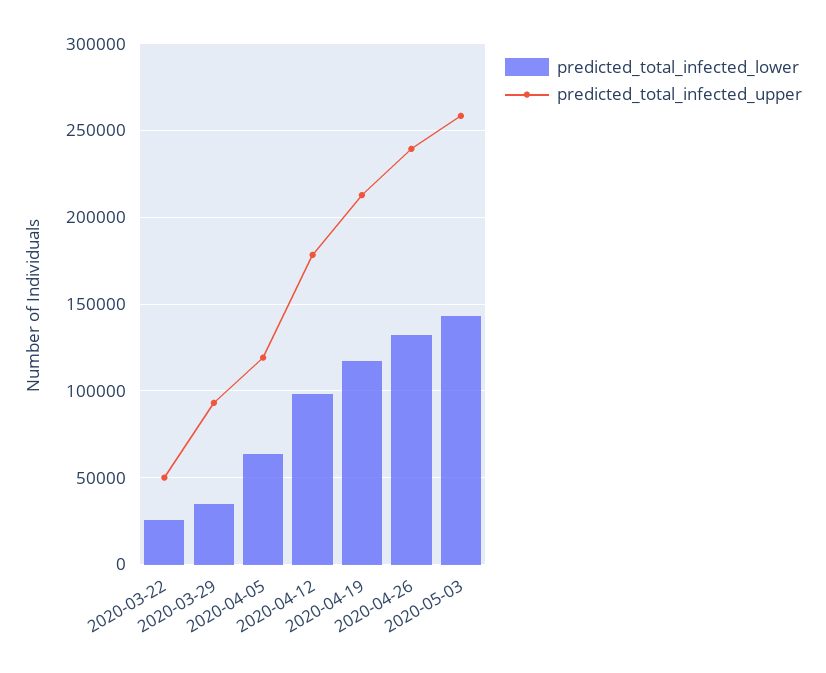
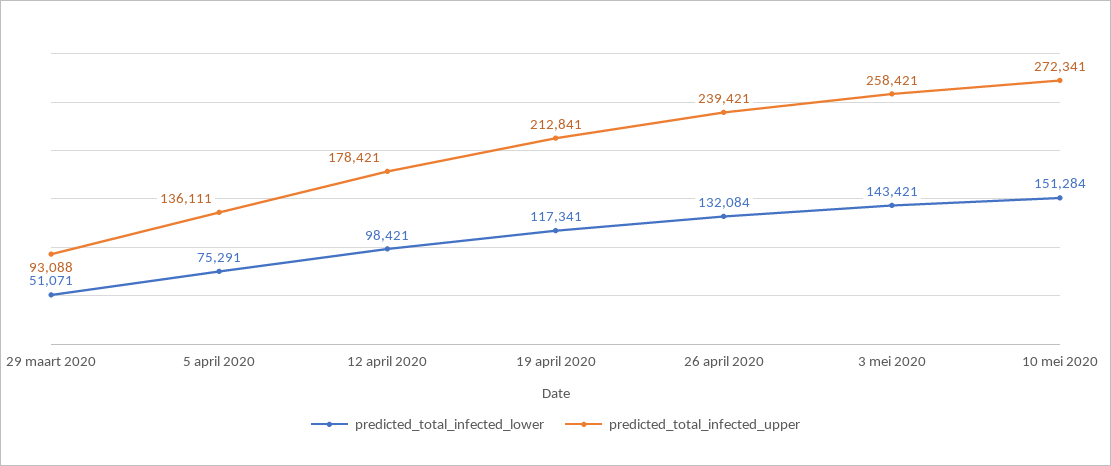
predicted_total_infected_lower, 2020-03-22: 25000 -> none
predicted_total_infected_upper, 2020-03-22: 50000 -> none
predicted_total_infected_lower, 2020-03-29: 35000 -> 51071
predicted_total_infected_lower, 2020-04-05: 65000 -> 75291
predicted_total_infected_upper, 2020-04-05: 120000 -> 136111
predicted_total_infected_lower, 10 mei 2020: none -> 151284
predicted_total_infected_upper, 10 mei 2020: none -> 272341

